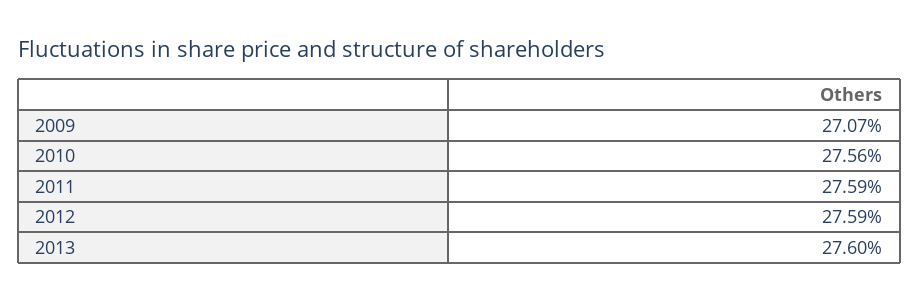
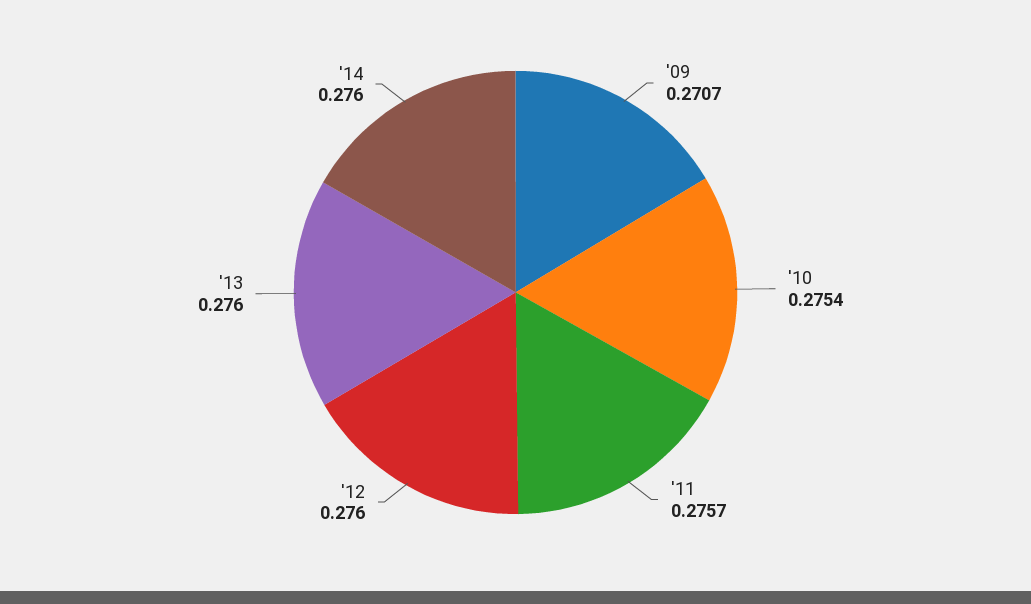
2010: 0.2756 -> 0.2754
2011: 0.2759 -> 0.2757
2012: 0.2759 -> 0.276
'14: none -> 0.276

